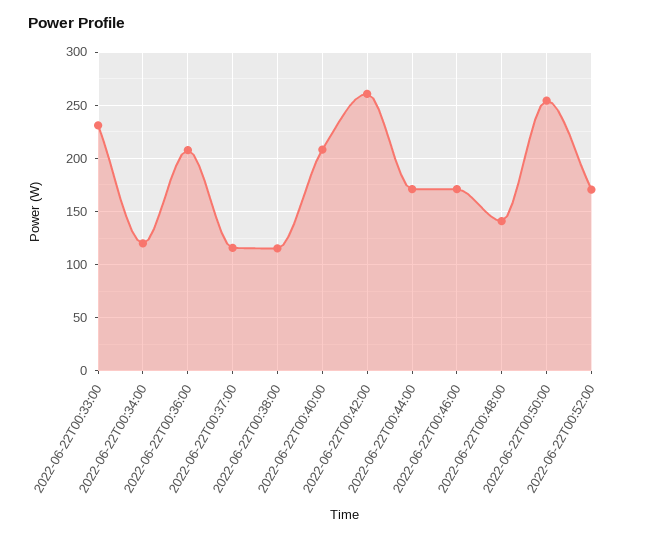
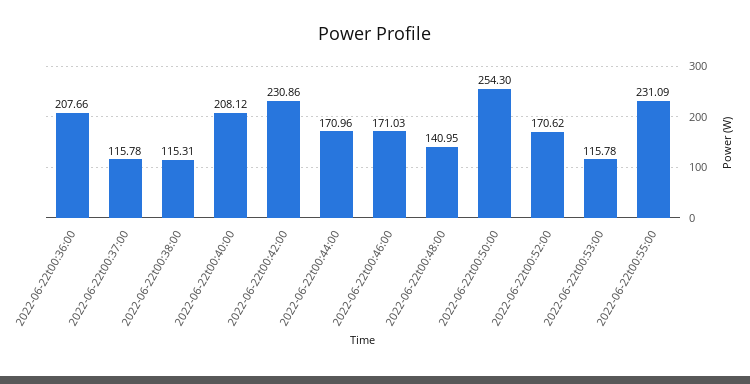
2022-06-22T00:33:00: 230 -> none
2022-06-22T00:34:00: 120 -> none
2022-06-22T00:42:00: 260 -> 230.86
2022-06-22t00:53:00: none -> 115.78
2022-06-22t00:55:00: none -> 231.09

